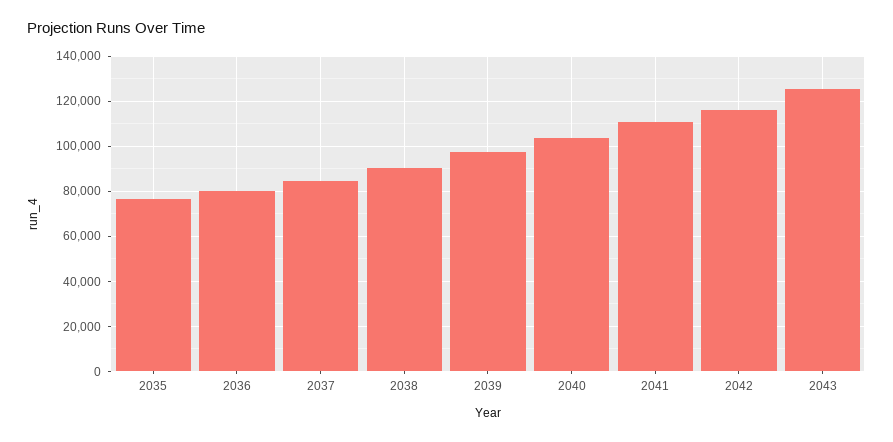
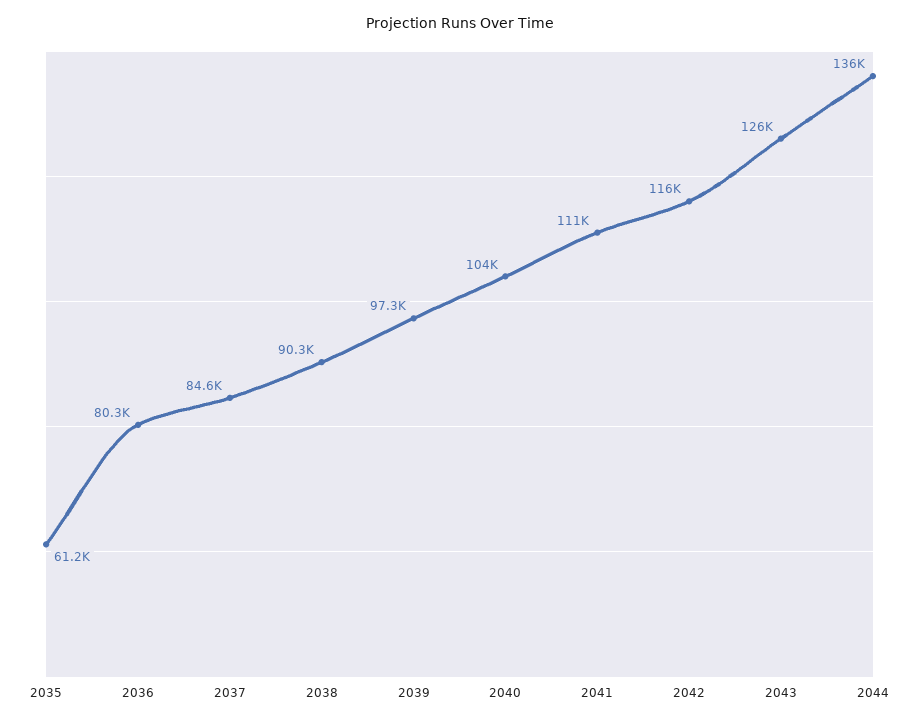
2035: 75000 -> 61200
2044: none -> 136000

